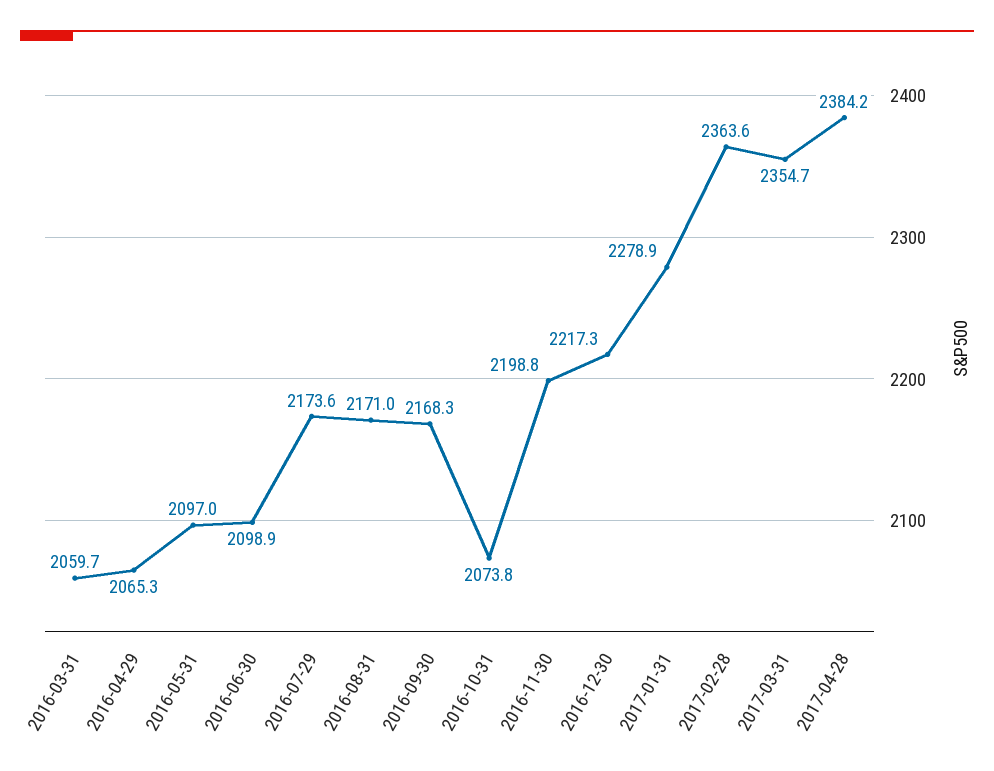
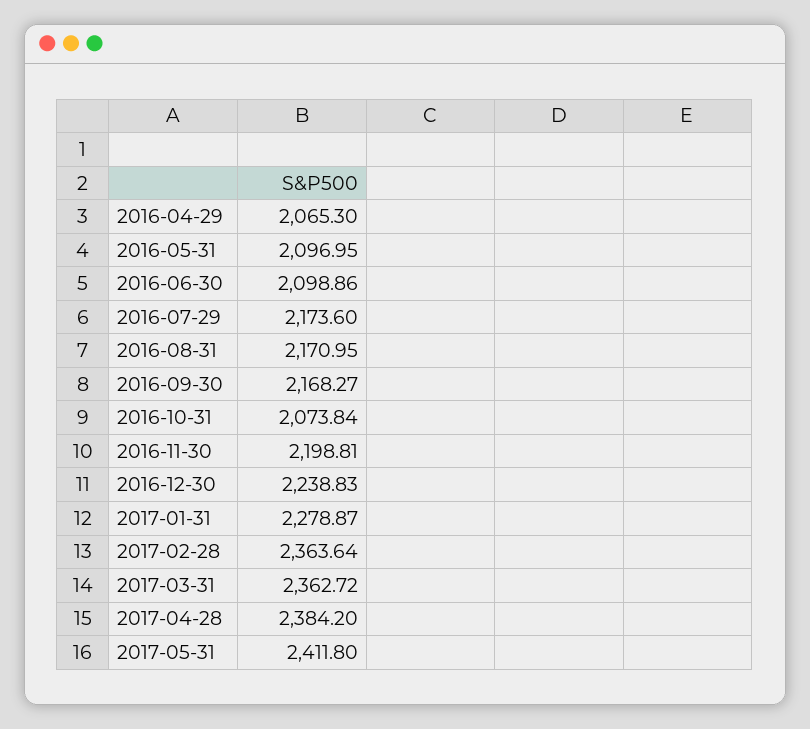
2016-03-31: 2059.7 -> none
2016-12-30: 2217.3 -> 2238.83
2017-03-31: 2354.7 -> 2362.72
2017-05-31: none -> 2411.8

